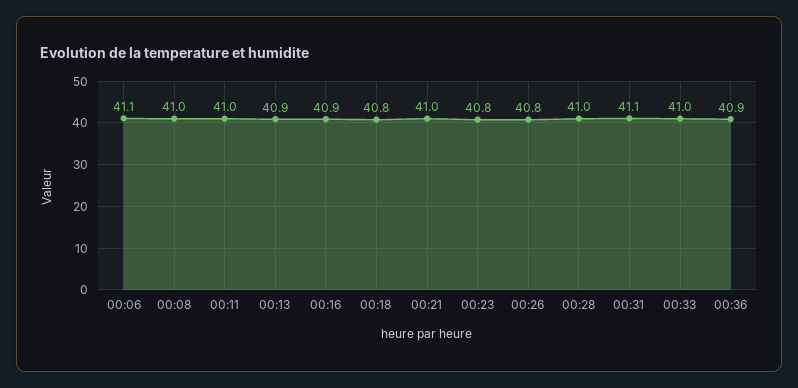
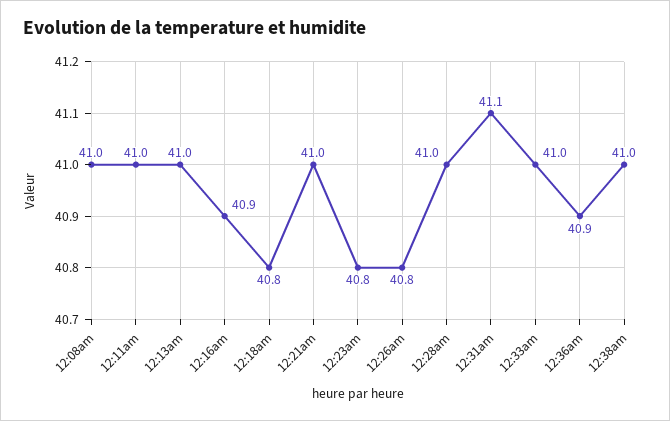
00:06: 41.1 -> none
00:13: 40.9 -> 41
12:38am: none -> 41

